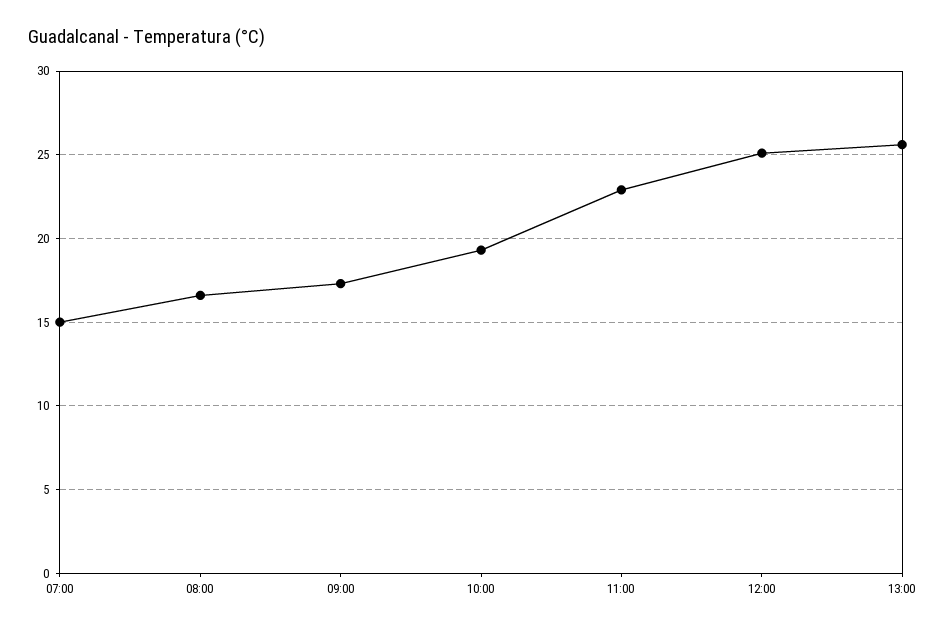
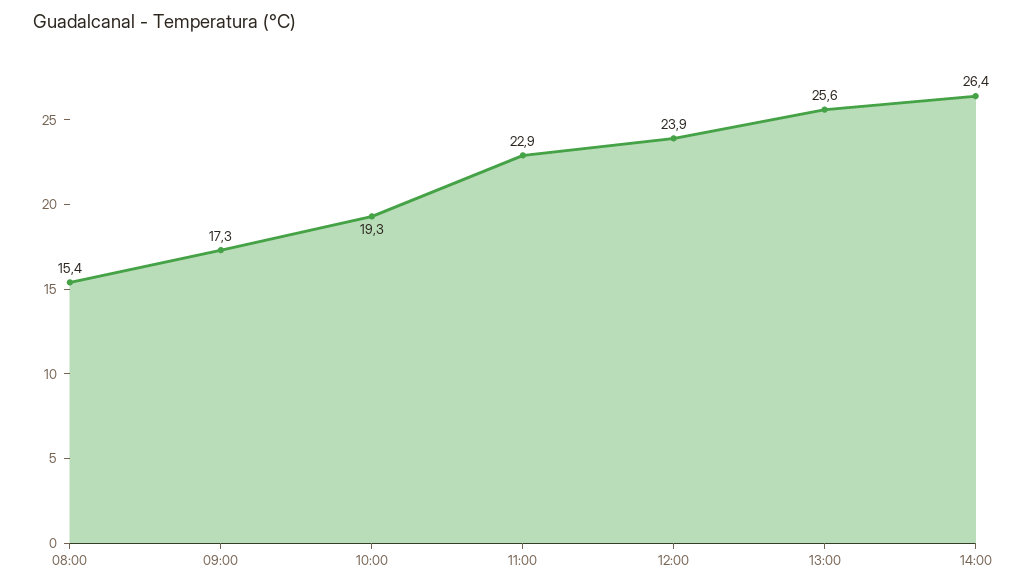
07:00: 15 -> none
08:00: 16.5 -> 15.4
12:00: 25 -> 23.9
14:00: none -> 26.4

